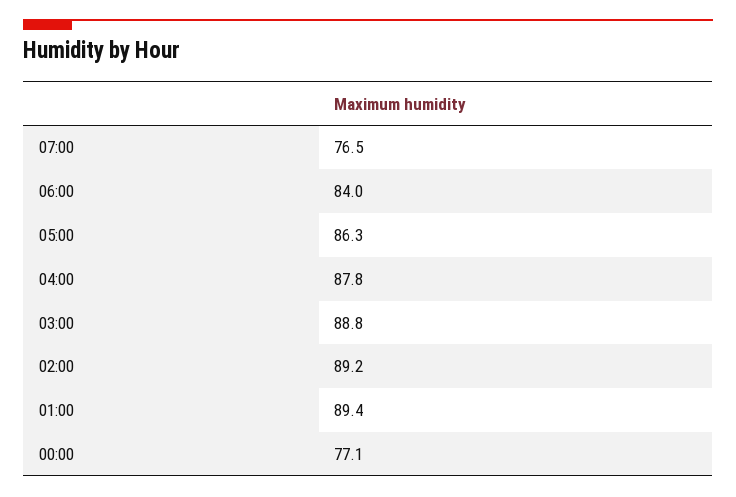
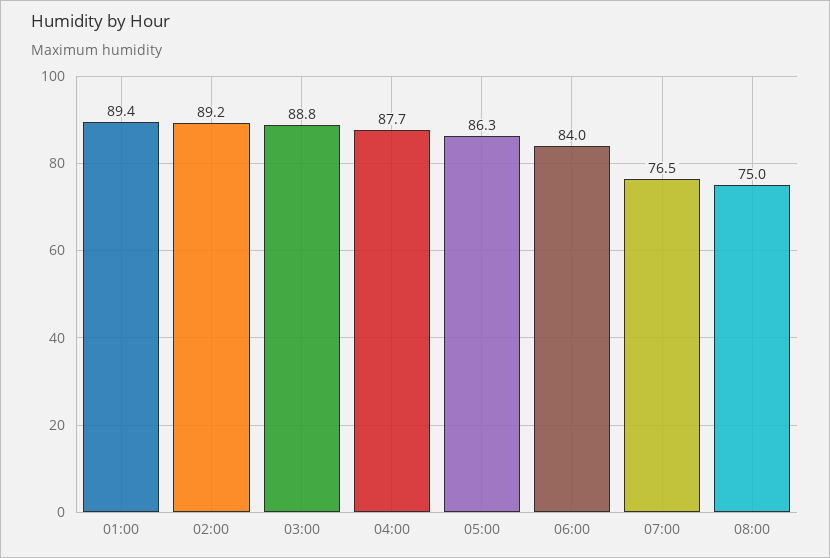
04:00: 87.8 -> 87.7
00:00: 77.1 -> none
08:00: none -> 75

